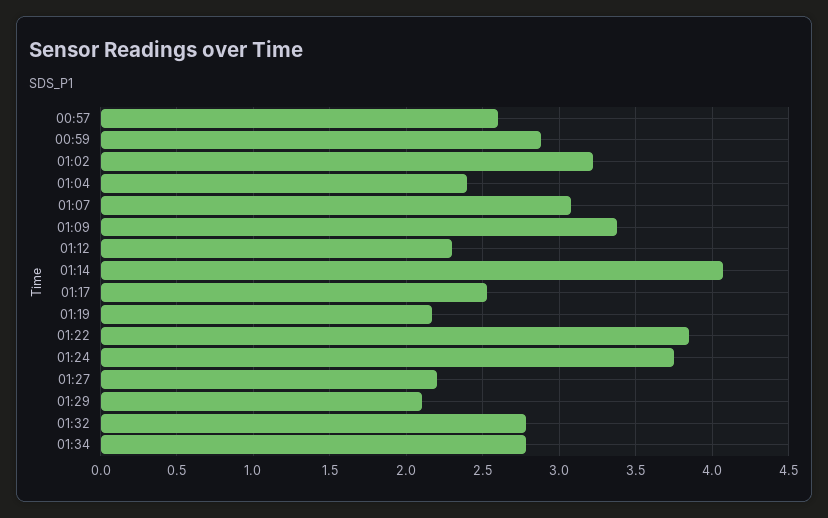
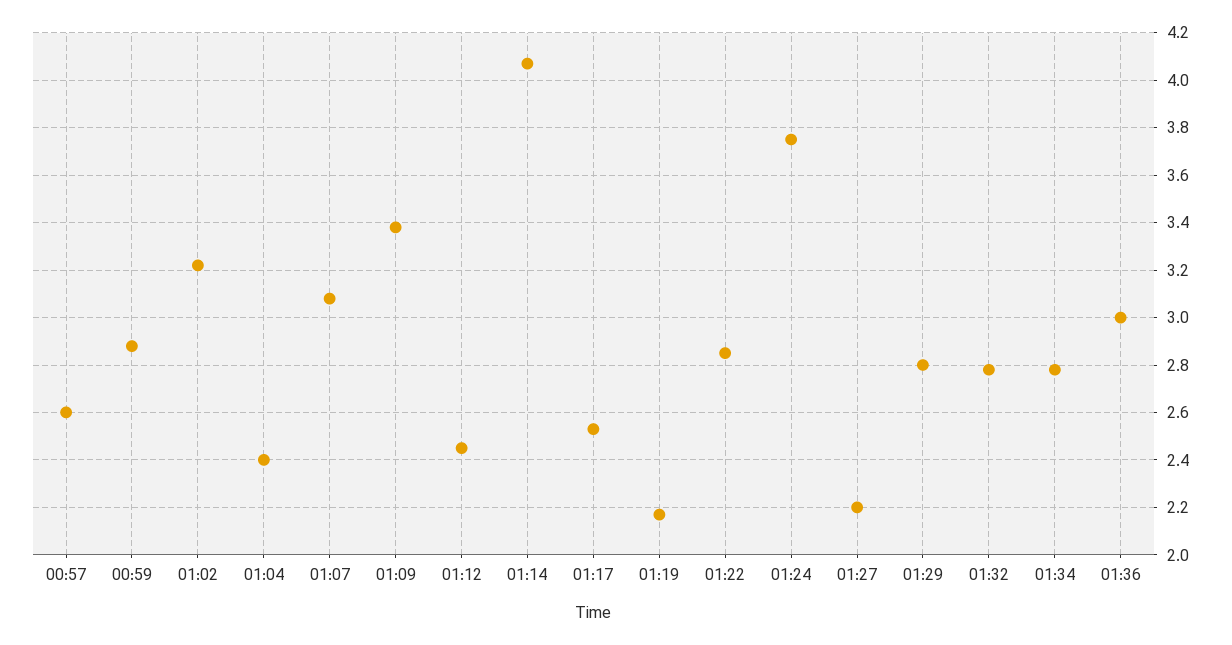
01:12: 2.3 -> 2.45
01:22: 3.85 -> 2.85
01:29: 2.1 -> 2.8
01:36: none -> 3

